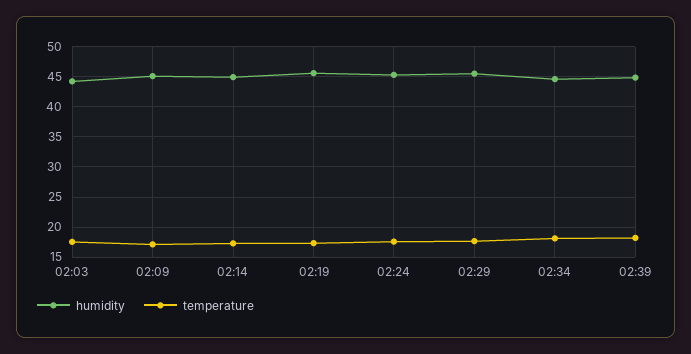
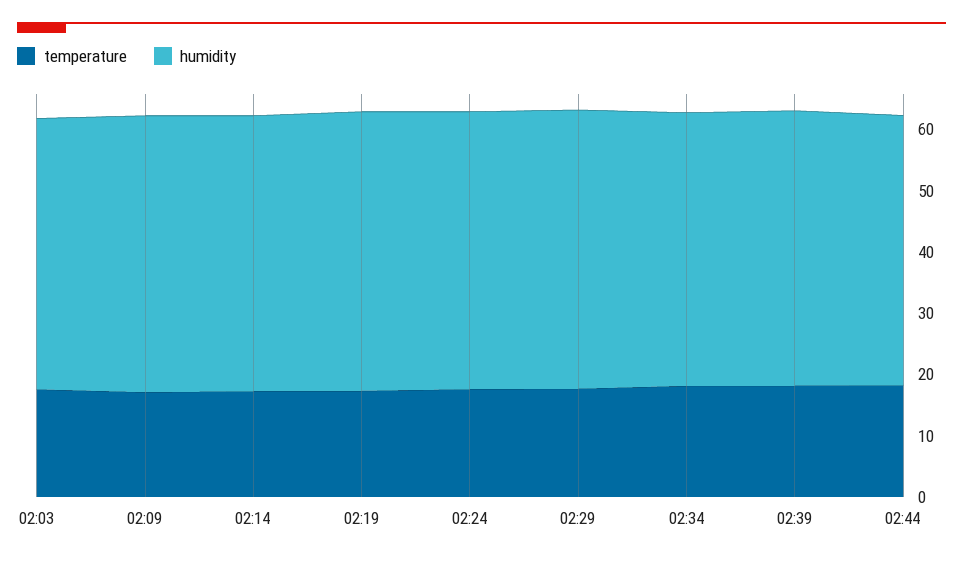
temperature, 02:44: none -> 18
humidity, 02:44: none -> 44

